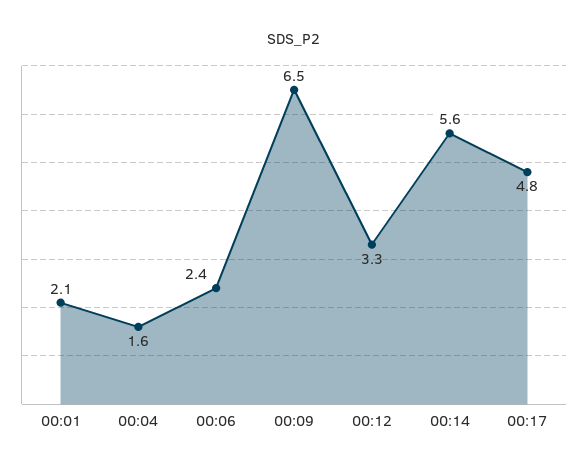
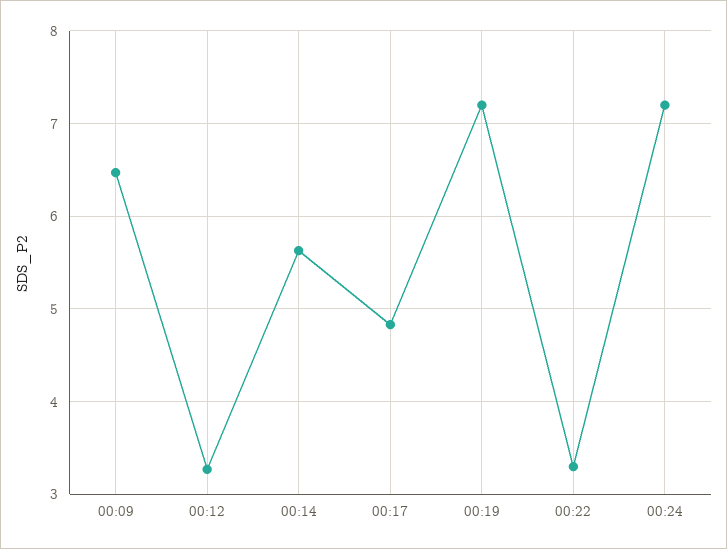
00:01: 2.1 -> none
00:04: 1.6 -> none
00:06: 2.4 -> none
00:19: none -> 7.2
00:22: none -> 3.3
00:24: none -> 7.2

